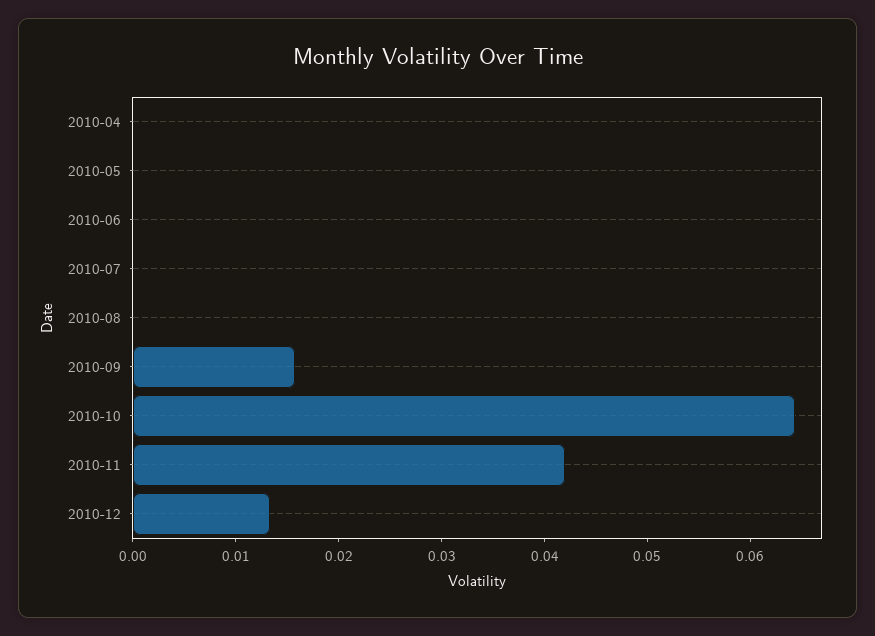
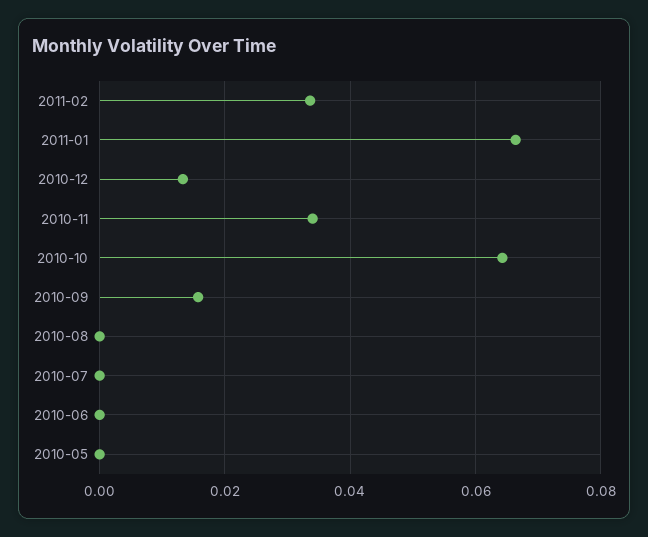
2010-04: 0 -> none
2010-11: 0.042 -> 0.034
2011-02: none -> 0.034
2011-01: none -> 0.066

